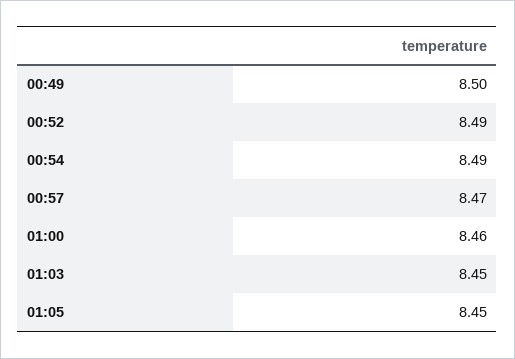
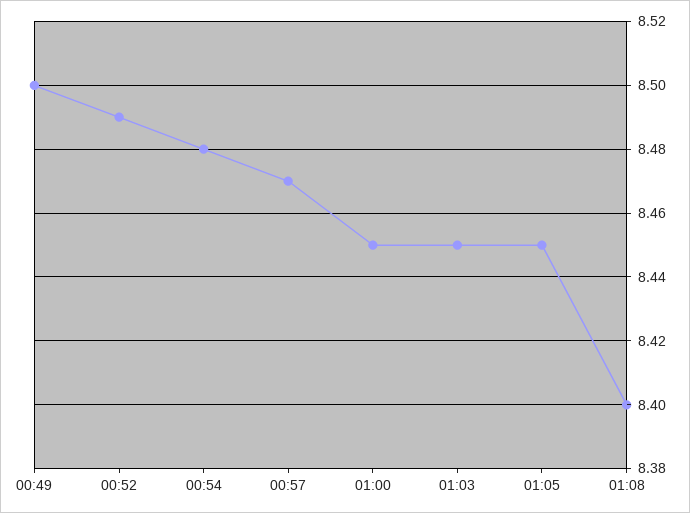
00:54: 8.49 -> 8.48
01:00: 8.46 -> 8.45
01:08: none -> 8.4

